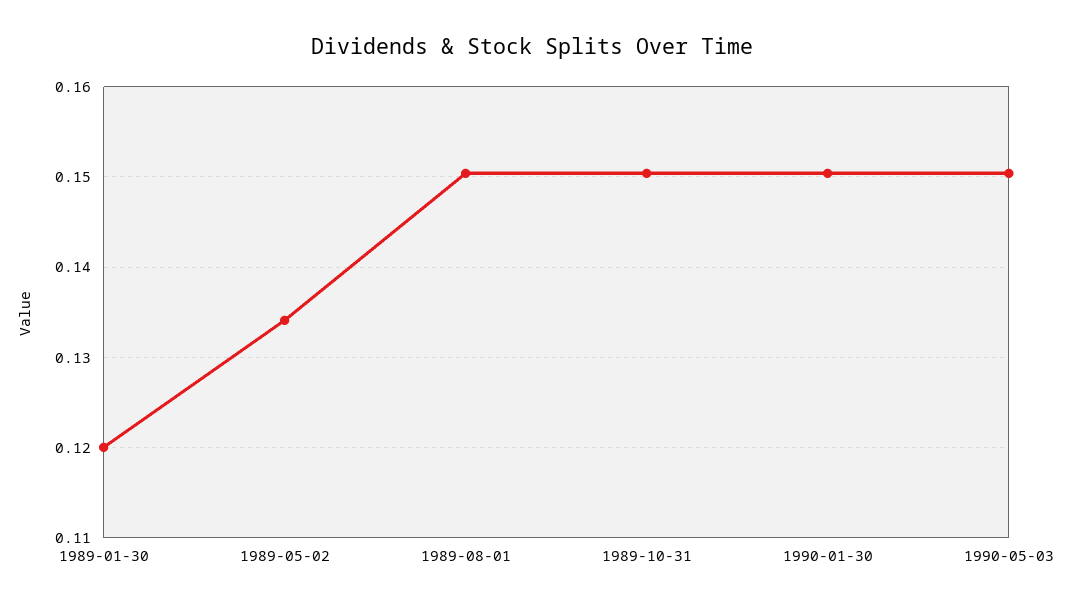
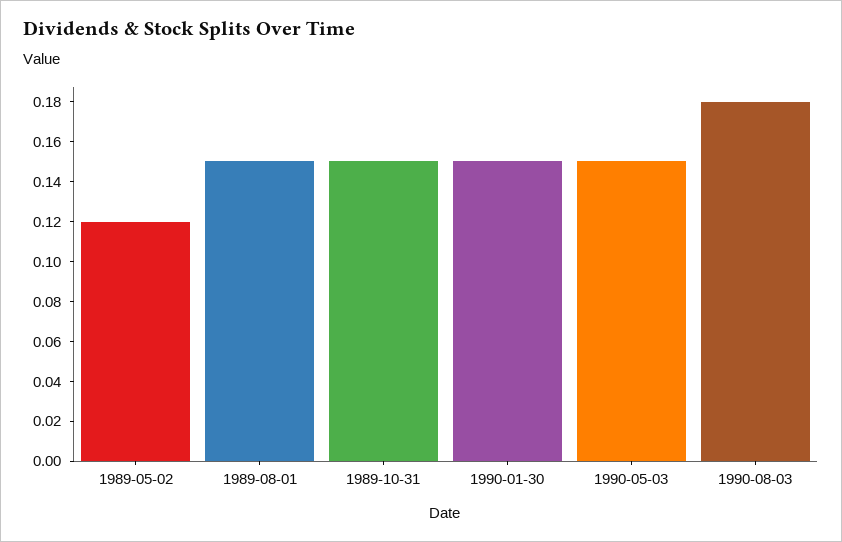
1989-01-30: 0.12 -> none
1989-05-02: 0.134 -> 0.12
1990-08-03: none -> 0.18

